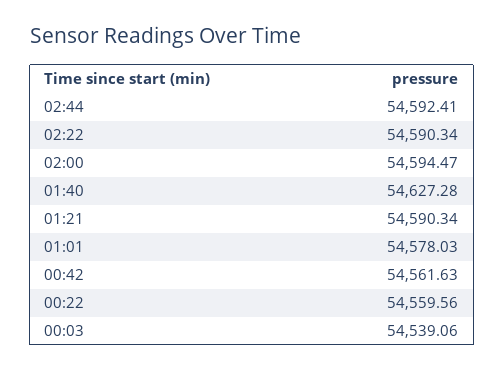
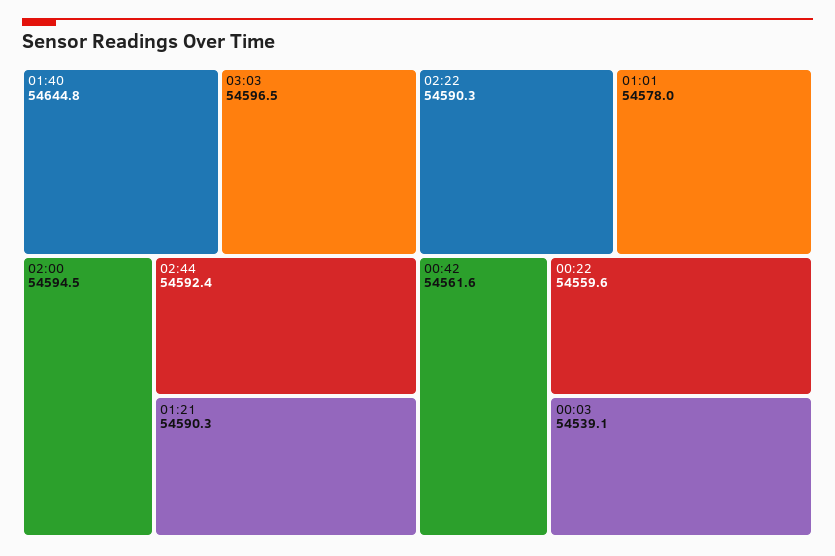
01:40: 54627.28 -> 54644.8
03:03: none -> 54596.5

